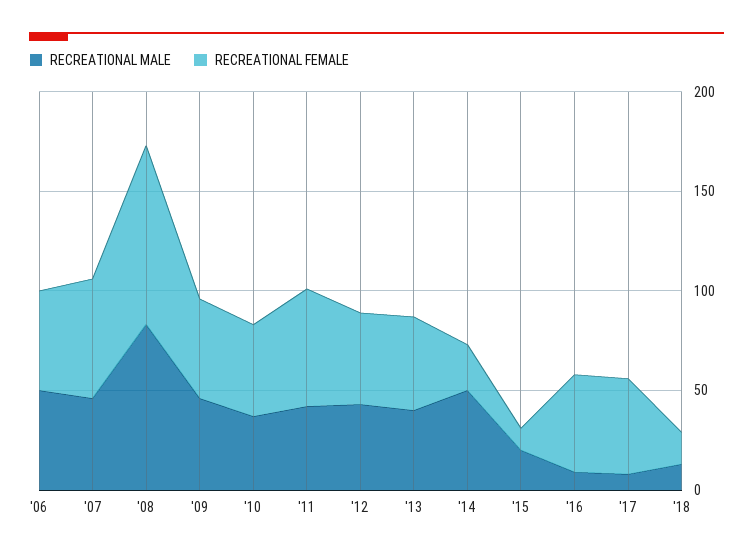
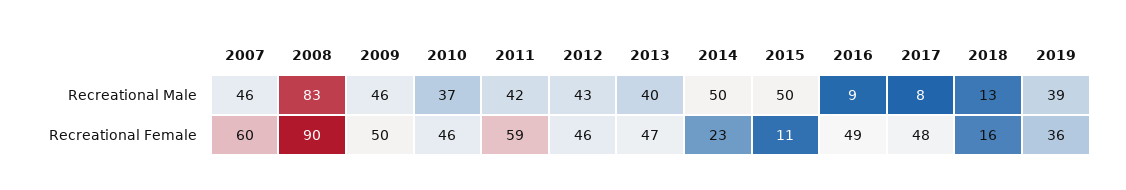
RECREATIONAL MALE, '06: 50 -> none
RECREATIONAL FEMALE, '06: 50 -> none
RECREATIONAL MALE, '15: 20 -> 50
RECREATIONAL MALE, 2019: none -> 39
RECREATIONAL FEMALE, 2019: none -> 36

